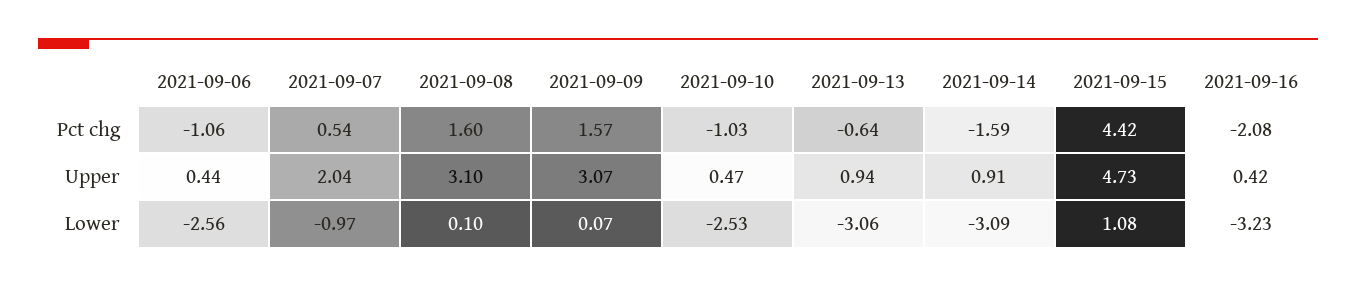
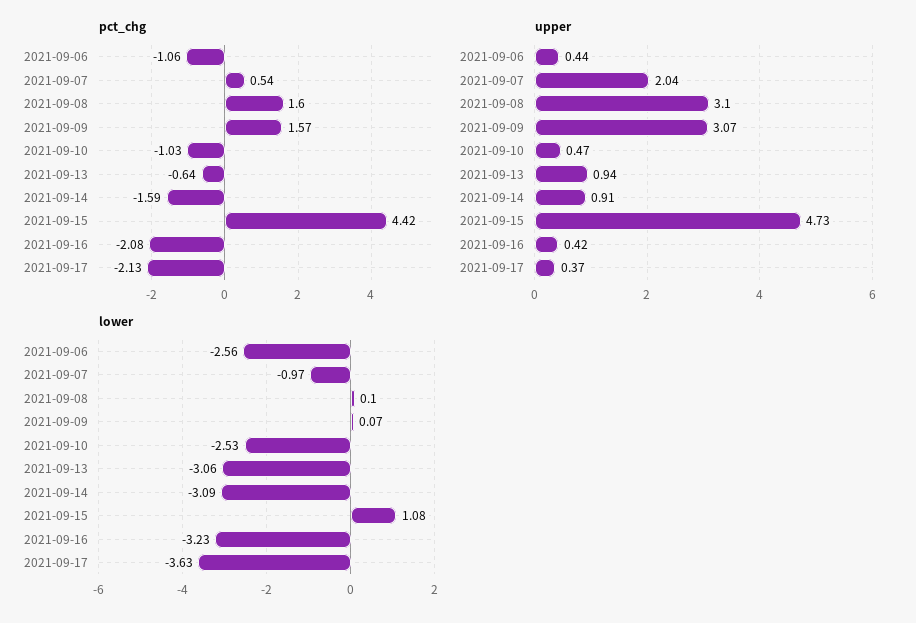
Pct chg, 2021-09-17: none -> -2.13
Upper, 2021-09-17: none -> 0.37
Lower, 2021-09-17: none -> -3.63

